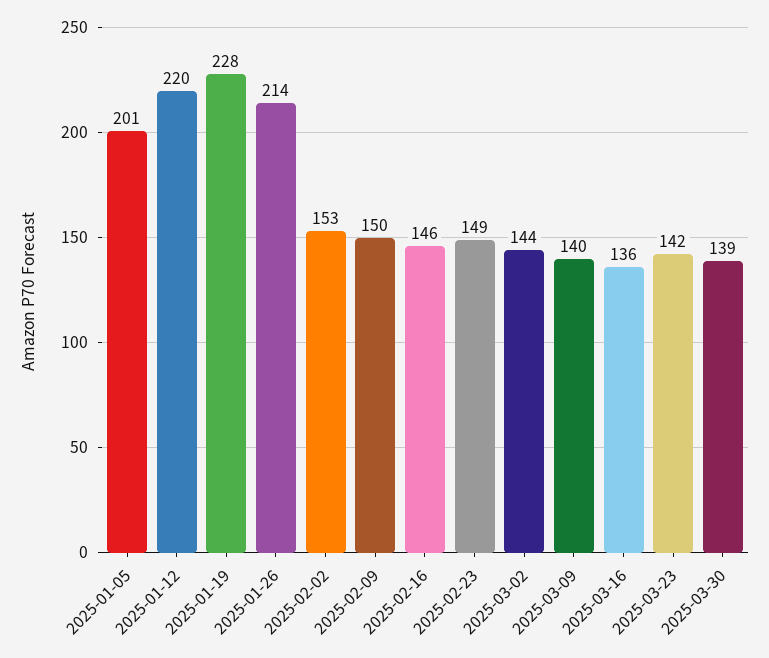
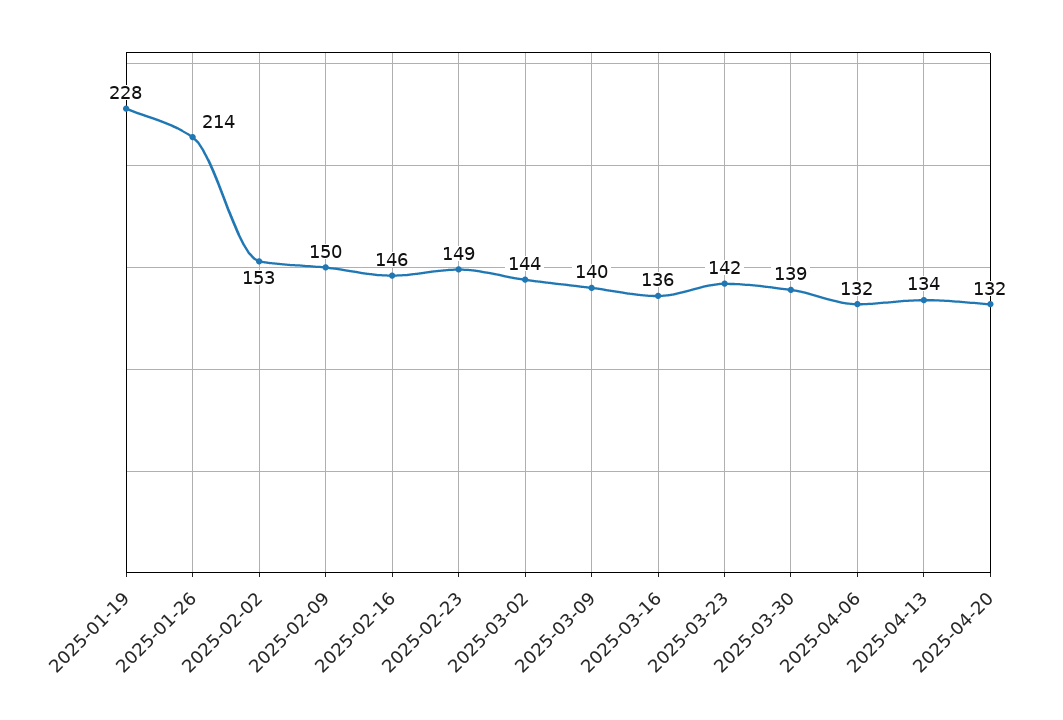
2025-01-05: 201 -> none
2025-01-12: 220 -> none
2025-04-06: none -> 132
2025-04-13: none -> 134
2025-04-20: none -> 132

